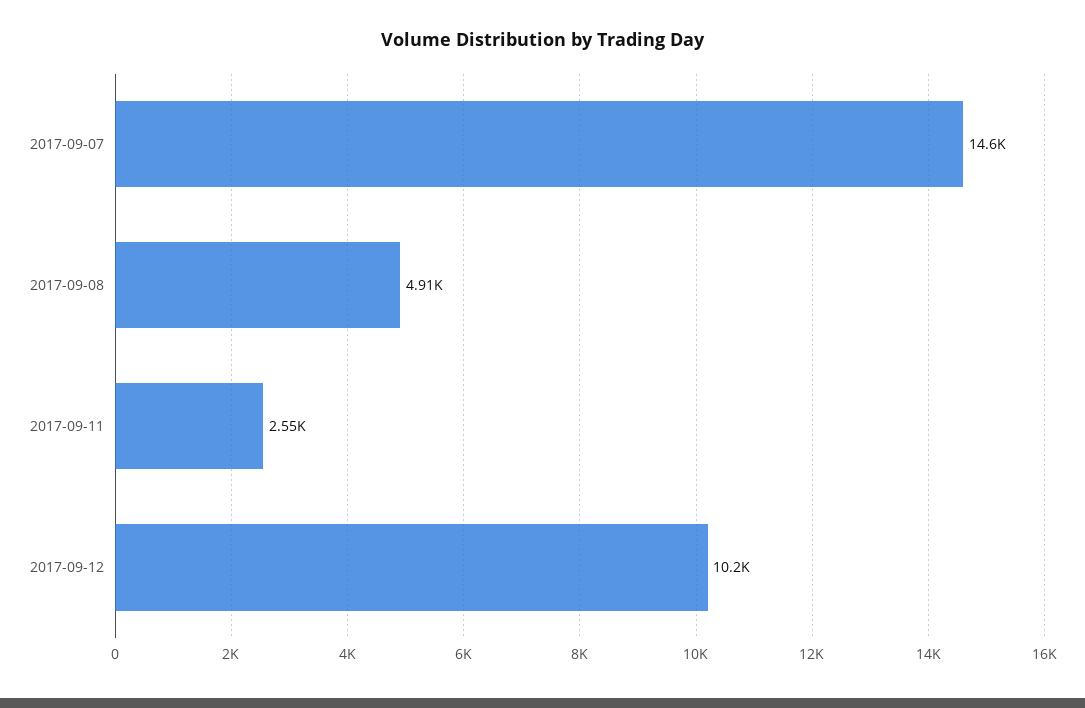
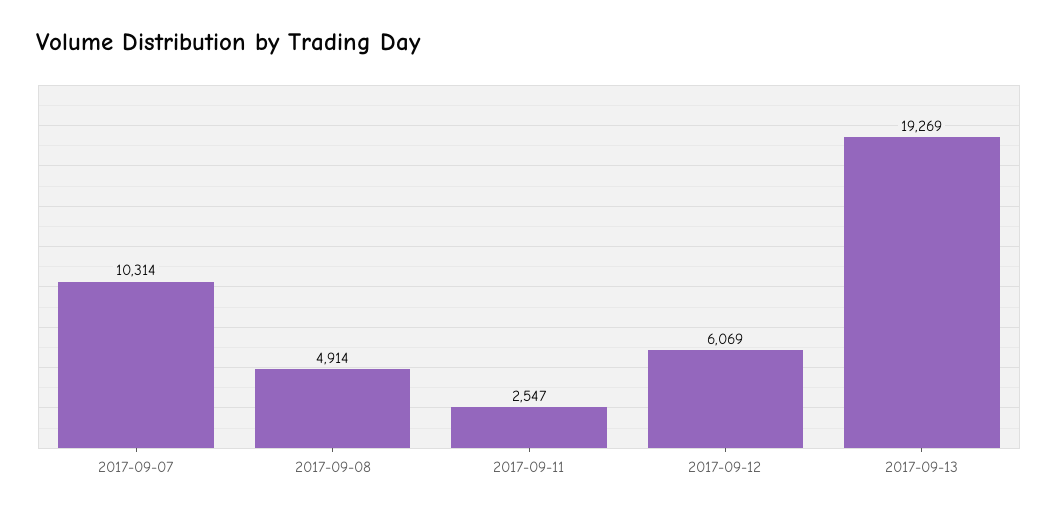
2017-09-07: 14600 -> 10314
2017-09-12: 10200 -> 6069
2017-09-13: none -> 19269

